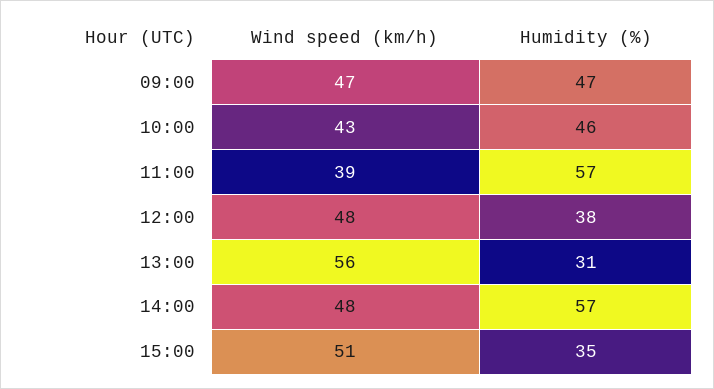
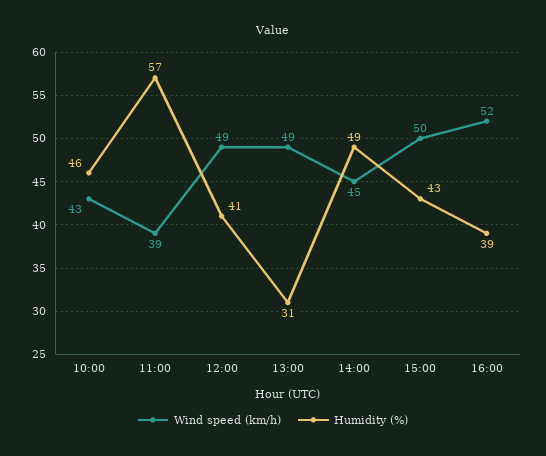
Wind speed (km/h), 09:00: 47 -> none
Humidity (%), 09:00: 47 -> none
Wind speed (km/h), 12:00: 48 -> 49
Humidity (%), 12:00: 38 -> 41
Wind speed (km/h), 13:00: 56 -> 49
Wind speed (km/h), 14:00: 48 -> 45
Humidity (%), 14:00: 57 -> 49
Wind speed (km/h), 15:00: 51 -> 50
Humidity (%), 15:00: 35 -> 43
Wind speed (km/h), 16:00: none -> 52
Humidity (%), 16:00: none -> 39

